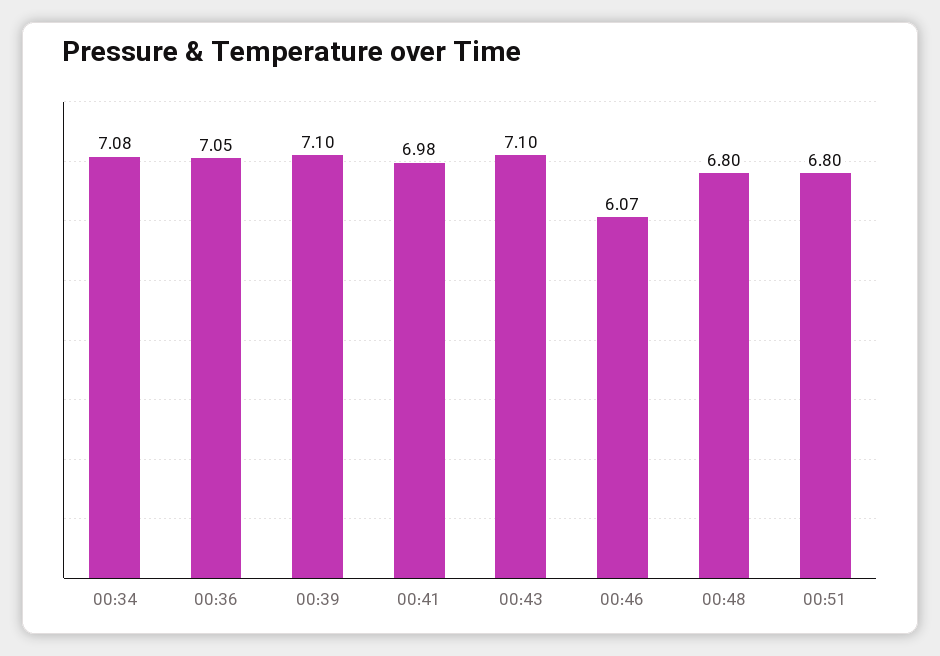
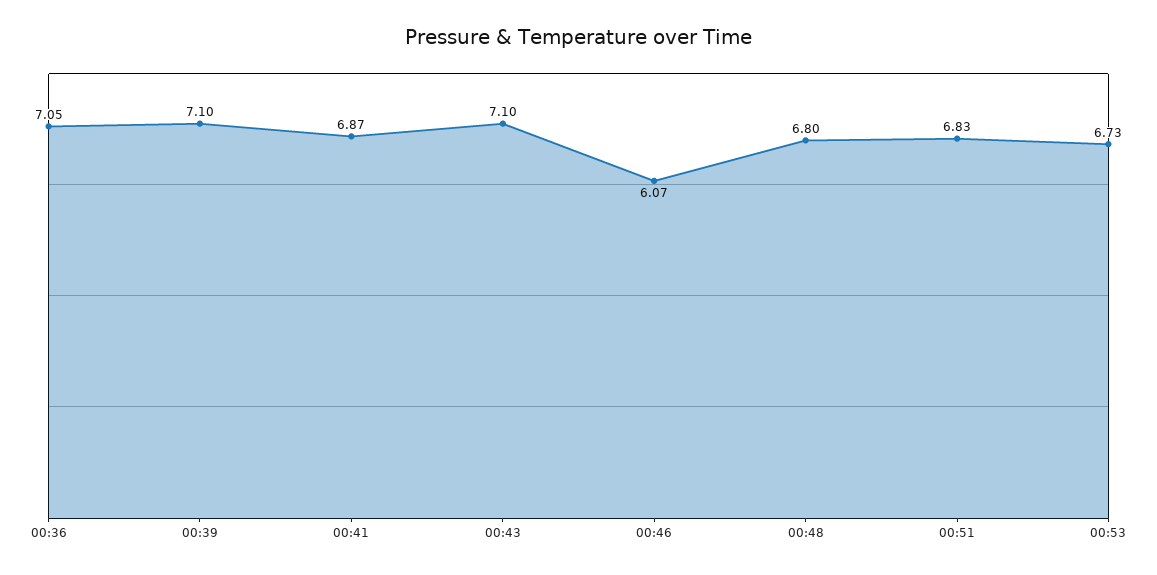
00:34: 7.08 -> none
00:41: 6.98 -> 6.87
00:51: 6.8 -> 6.83
00:53: none -> 6.73

